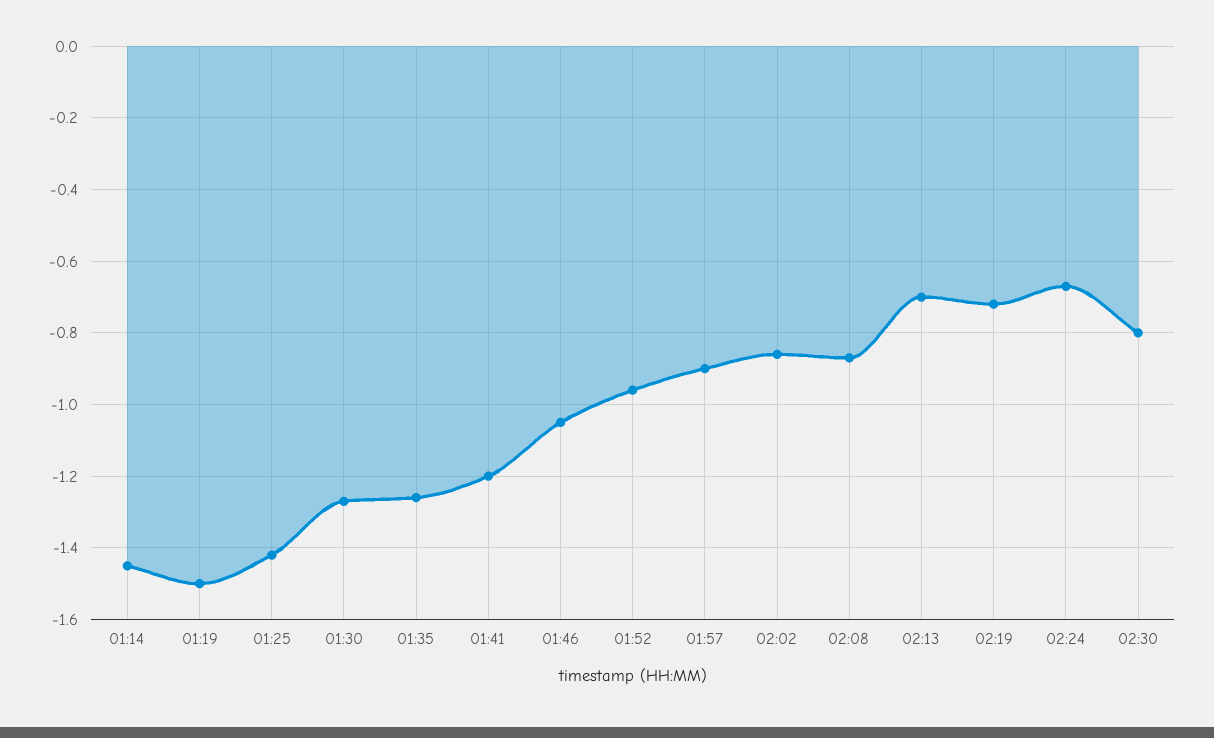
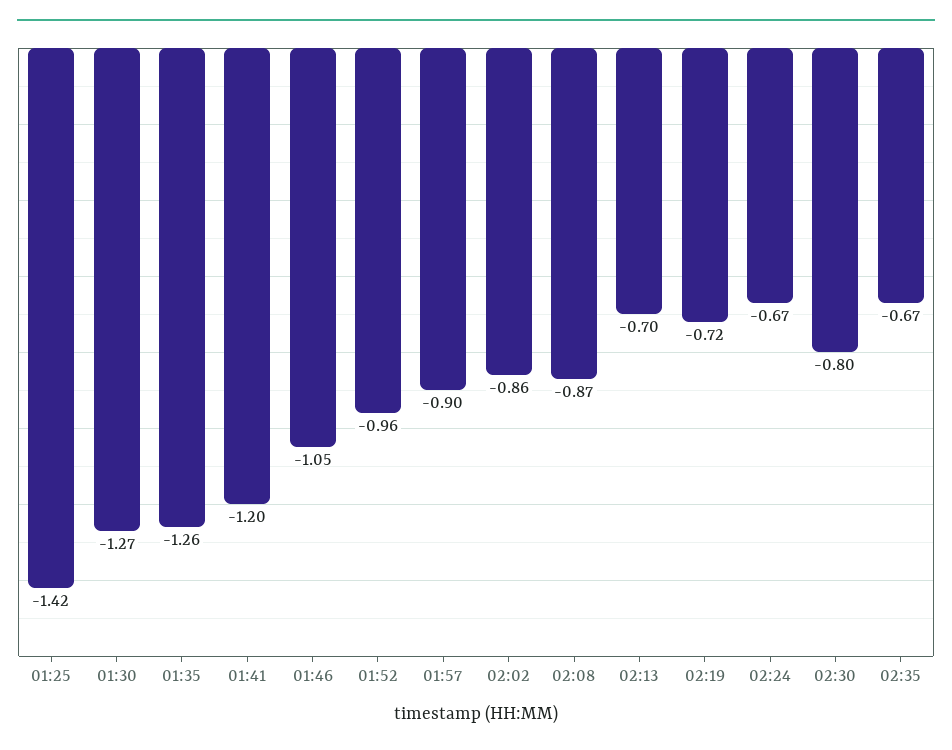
01:14: -1.45 -> none
01:19: -1.5 -> none
02:35: none -> -0.67

